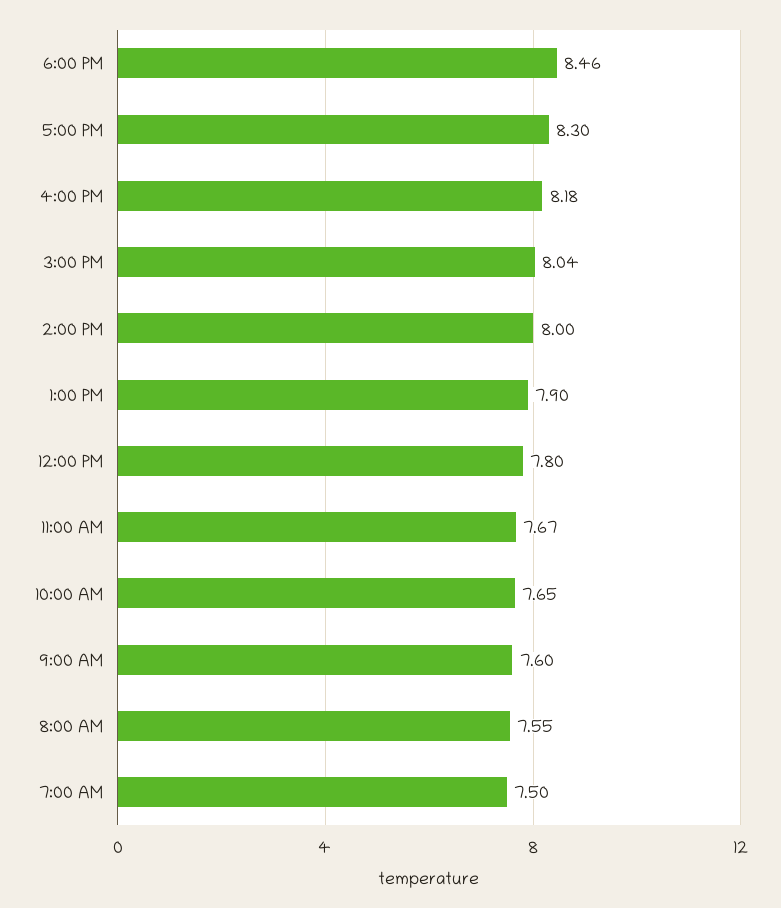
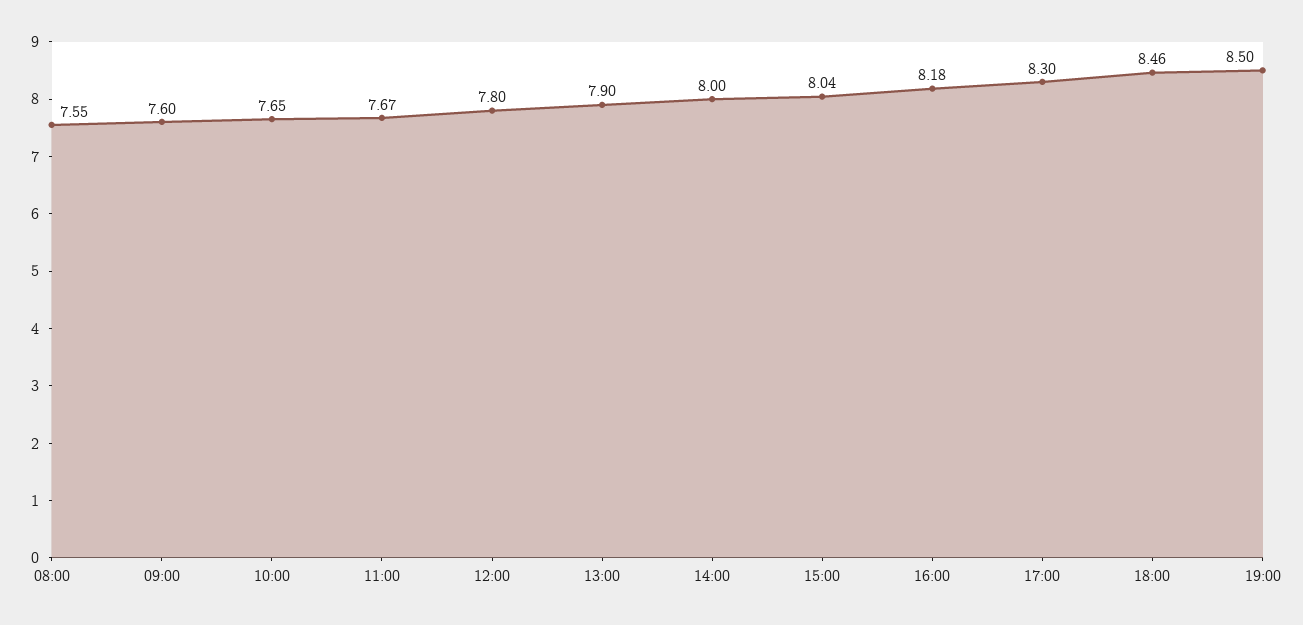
7:00 AM: 7.5 -> none
19:00: none -> 8.5

